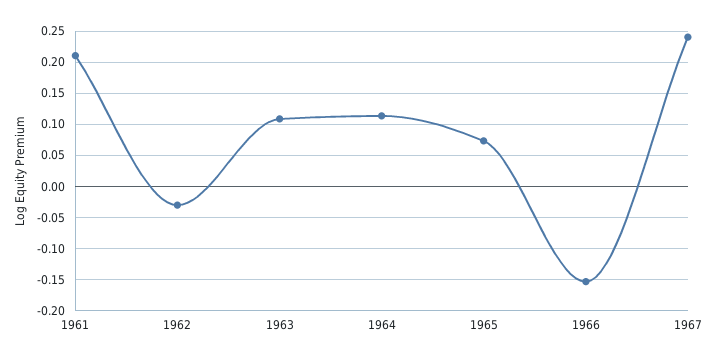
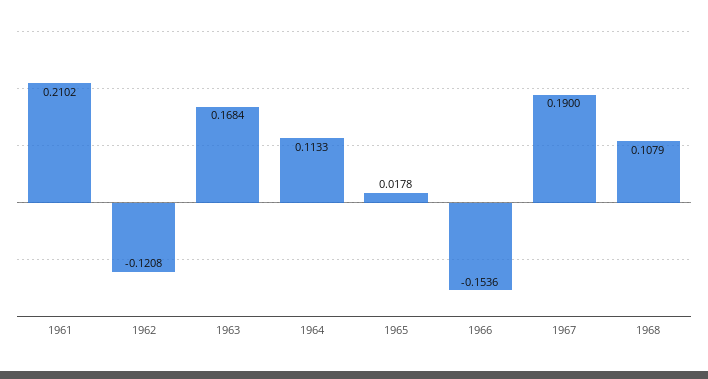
1962: -0.03 -> -0.1208
1963: 0.11 -> 0.1684
1965: 0.07 -> 0.0178
1967: 0.24 -> 0.19
1968: none -> 0.1079

